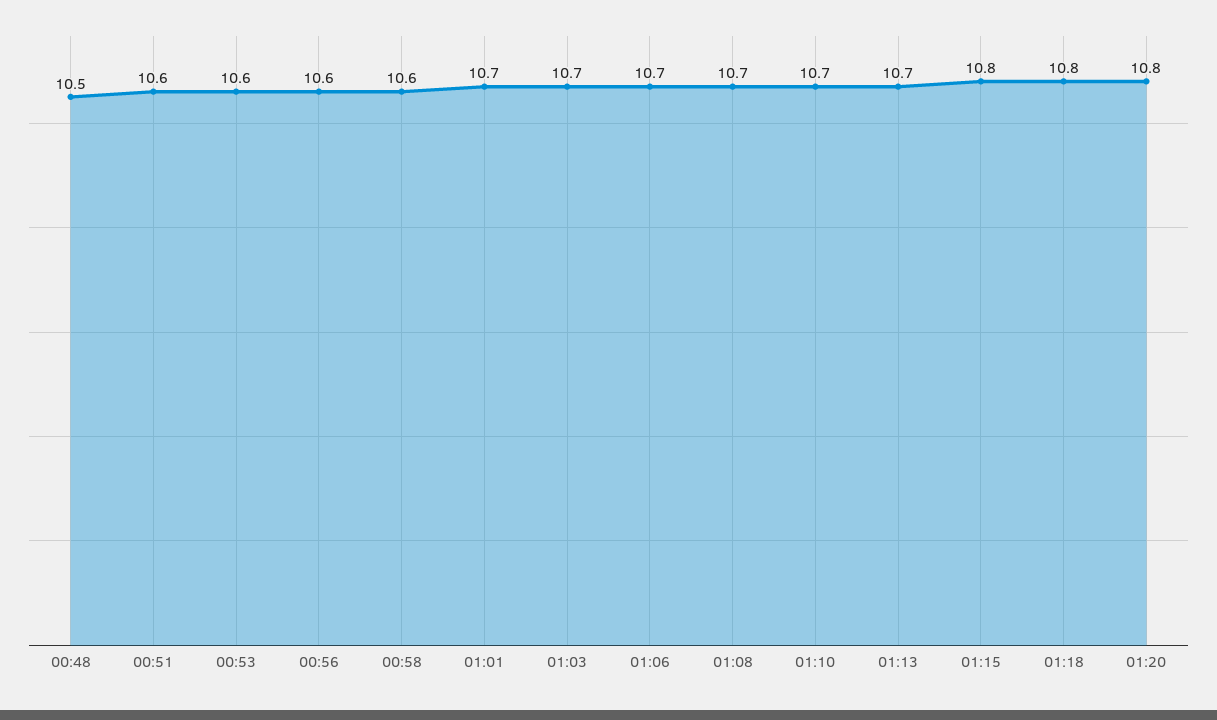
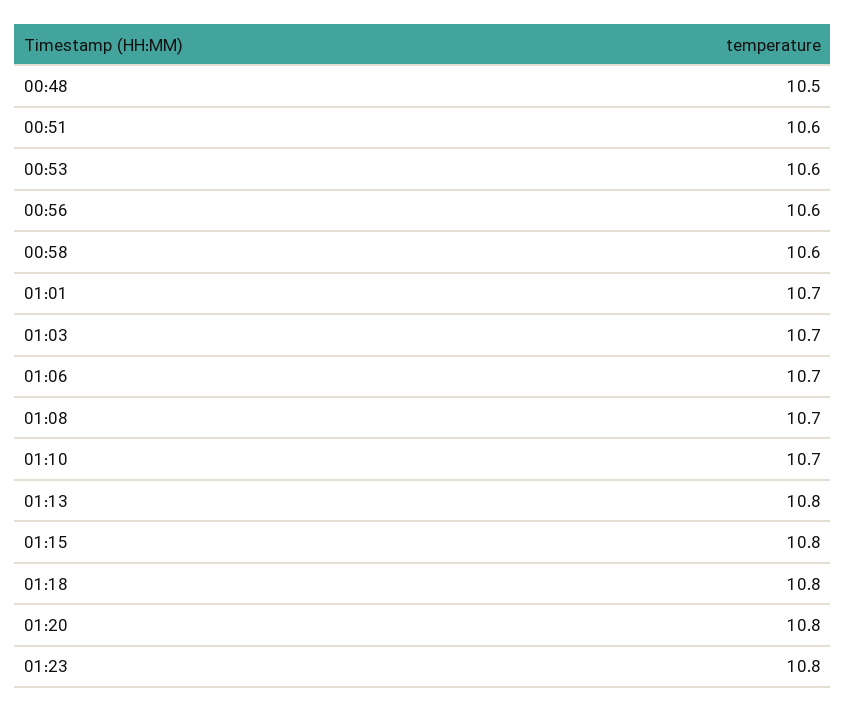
01:13: 10.7 -> 10.8
01:23: none -> 10.8

